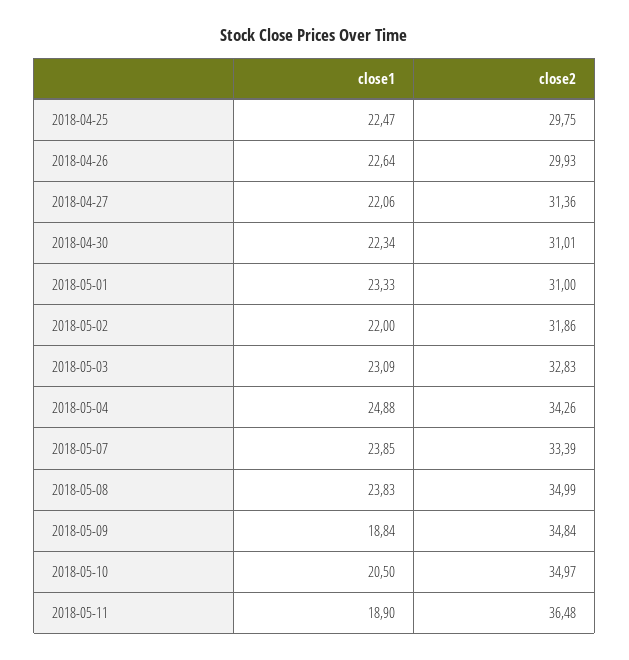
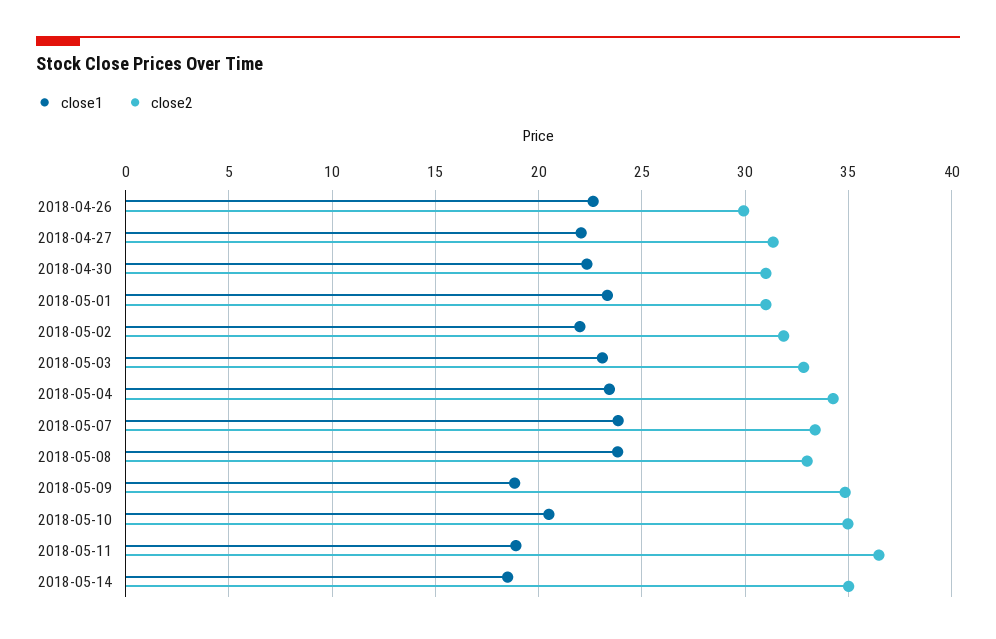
close1, 2018-04-25: 22.47 -> none
close2, 2018-04-25: 29.75 -> none
close1, 2018-05-04: 24.88 -> 23.5
close2, 2018-05-08: 34.99 -> 33
close1, 2018-05-14: none -> 18.5
close2, 2018-05-14: none -> 35

